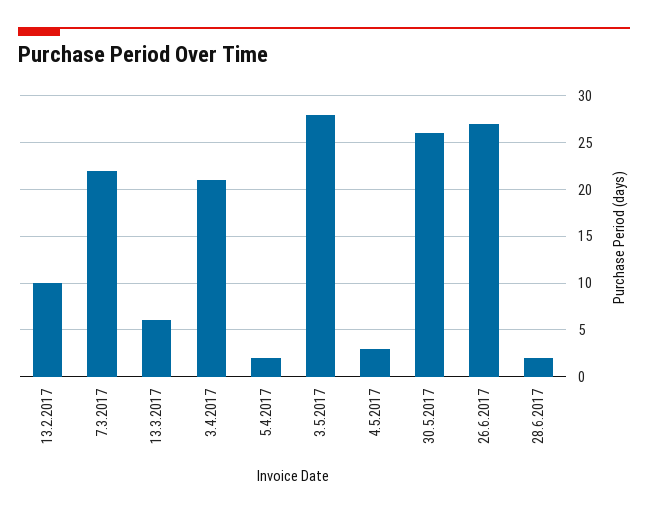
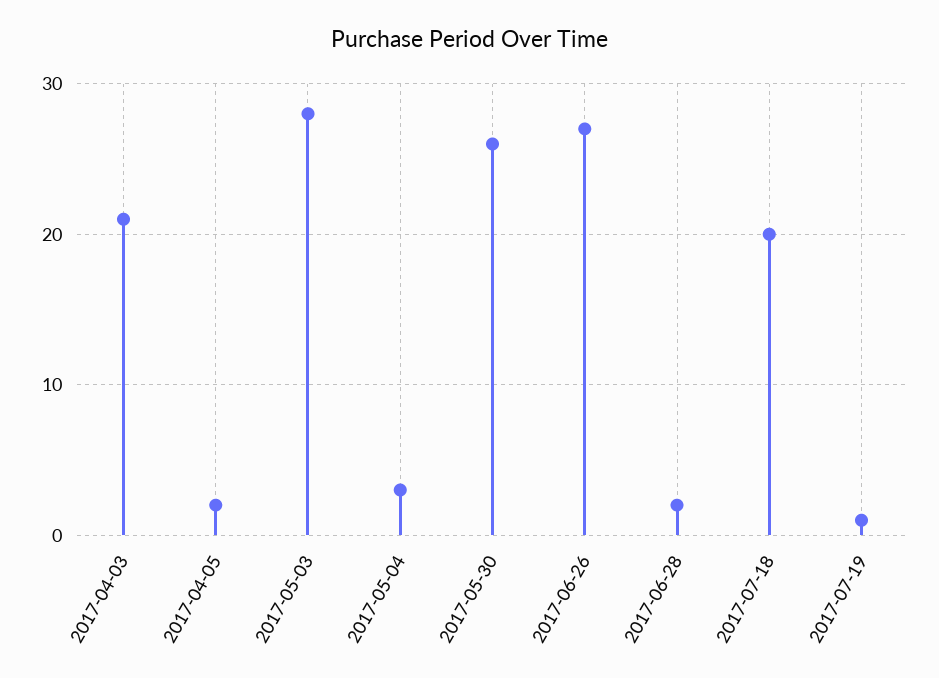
13.2.2017: 10 -> none
7.3.2017: 22 -> none
13.3.2017: 6 -> none
2017-07-18: none -> 20
2017-07-19: none -> 1

